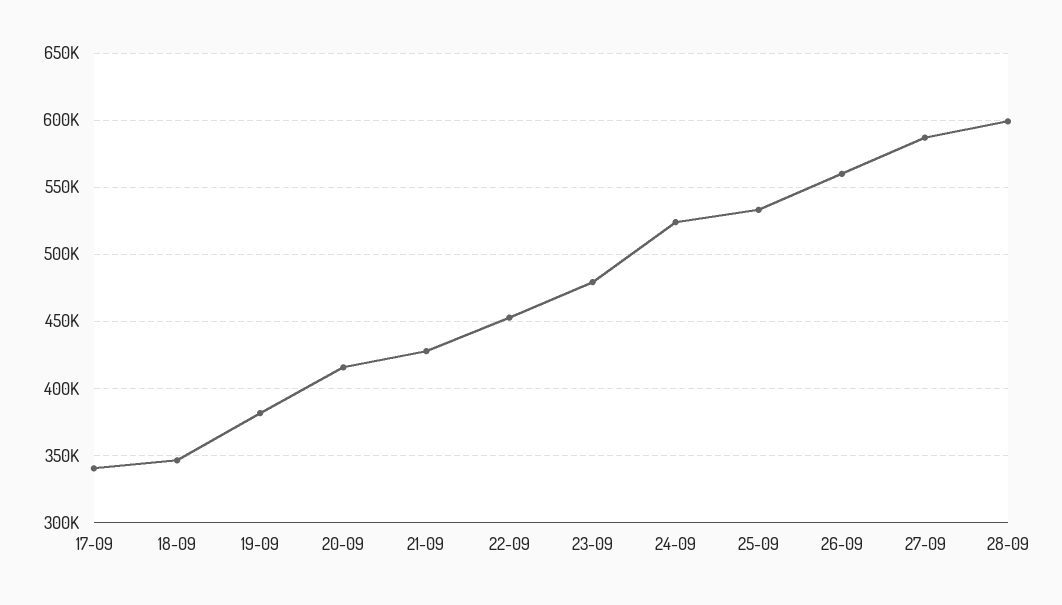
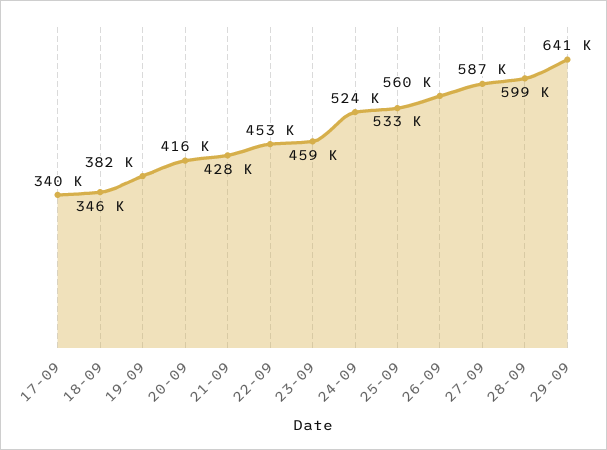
23-09: 480000 -> 459000
29-09: none -> 641000

